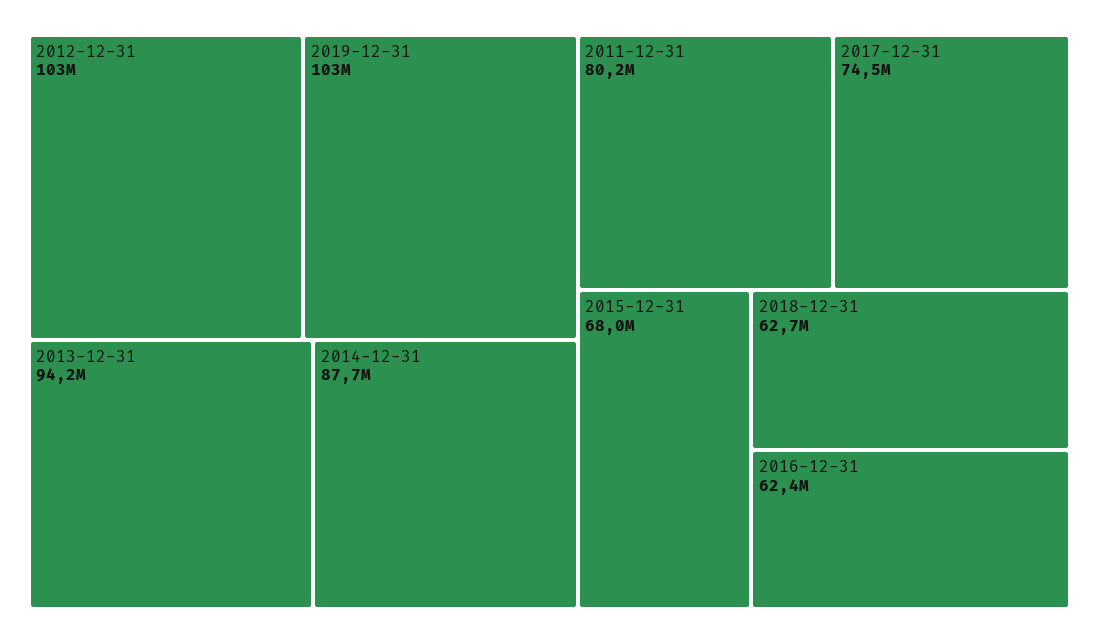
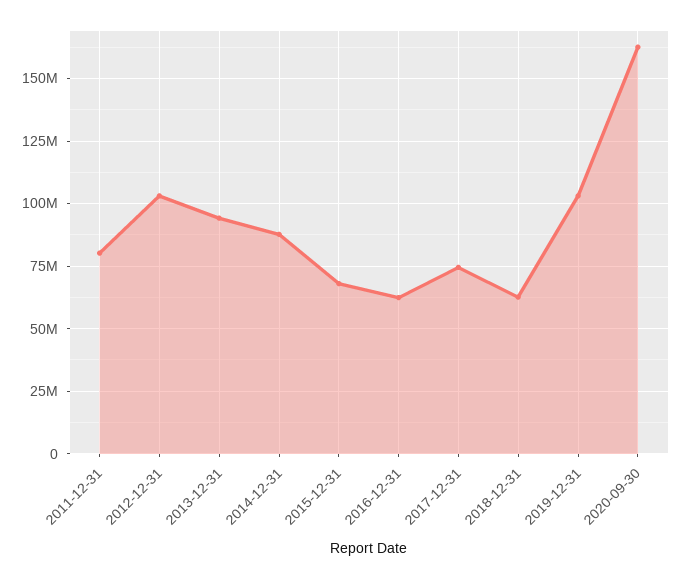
2020-09-30: none -> 162500000

